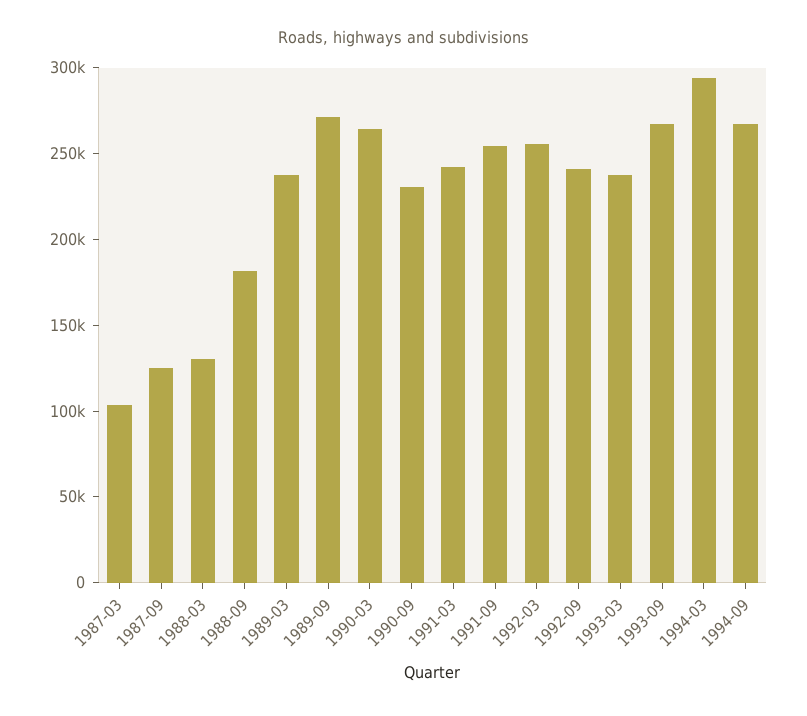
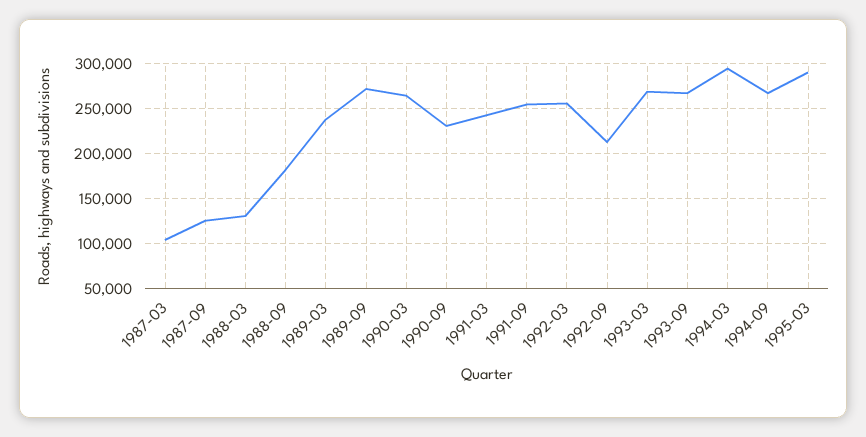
1992-09: 240000 -> 210000
1993-03: 240000 -> 270000
1995-03: none -> 290000

